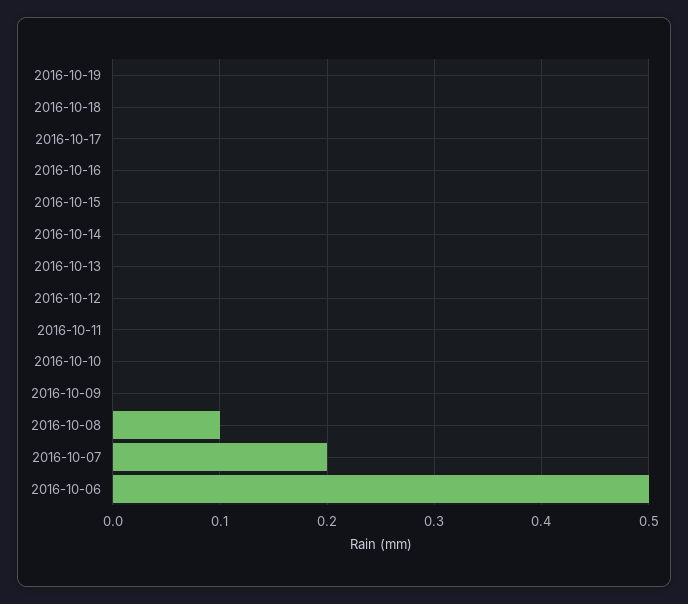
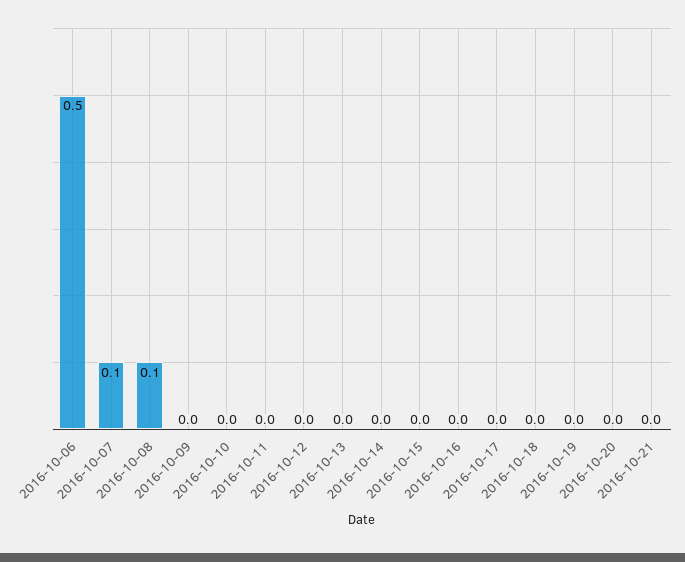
2016-10-07: 0.2 -> 0.1
2016-10-20: none -> 0
2016-10-21: none -> 0

